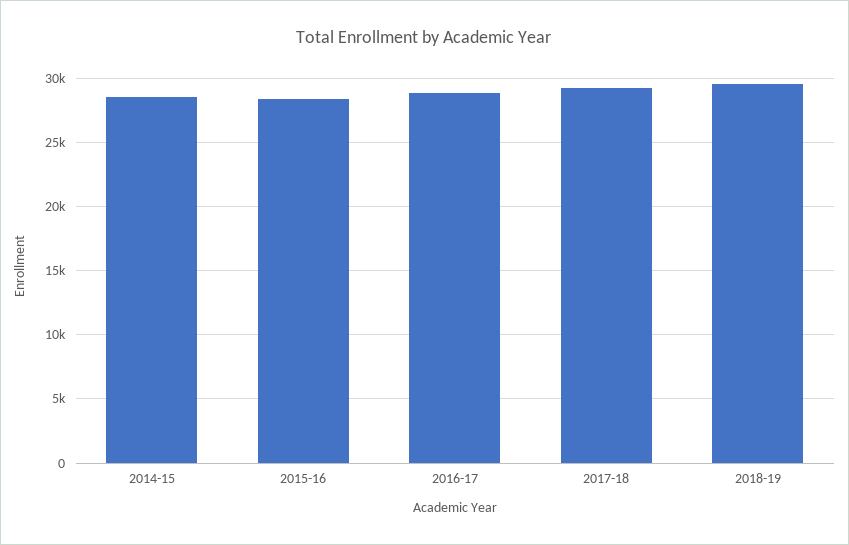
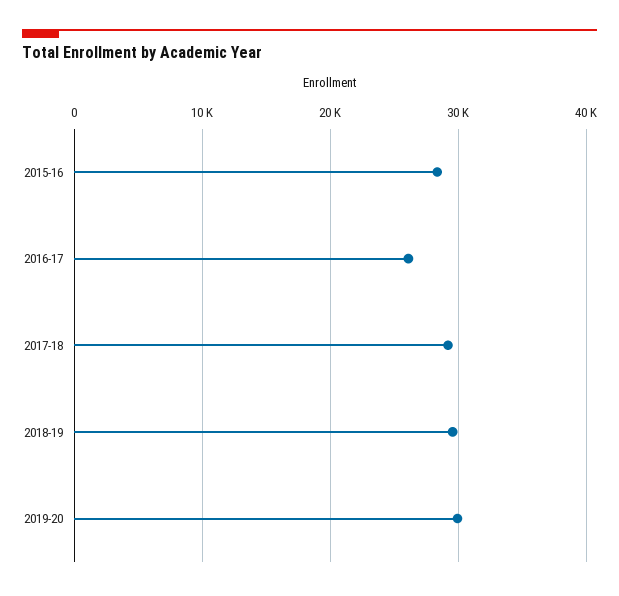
2014-15: 28500 -> none
2016-17: 29000 -> 26000
2019-20: none -> 30000

